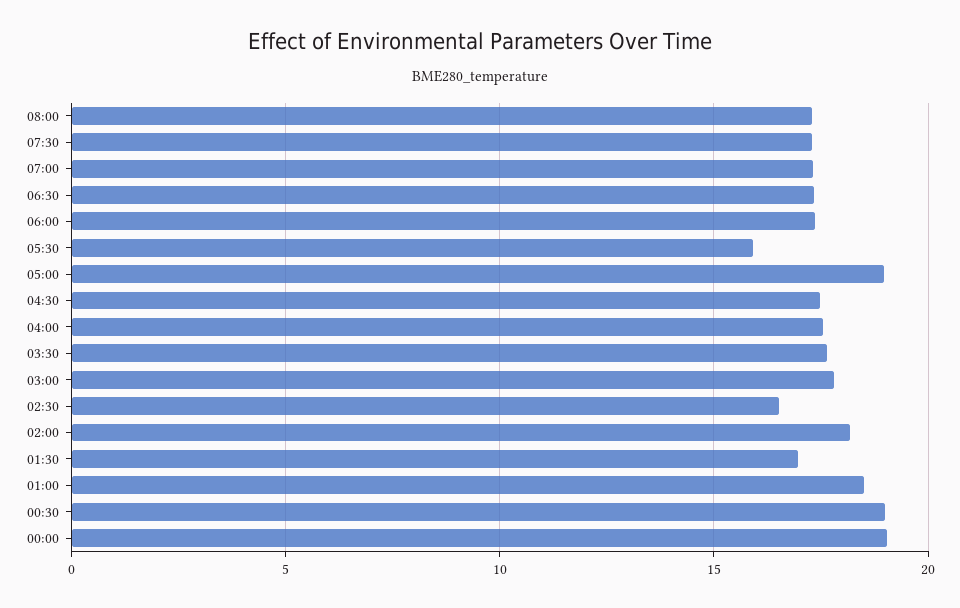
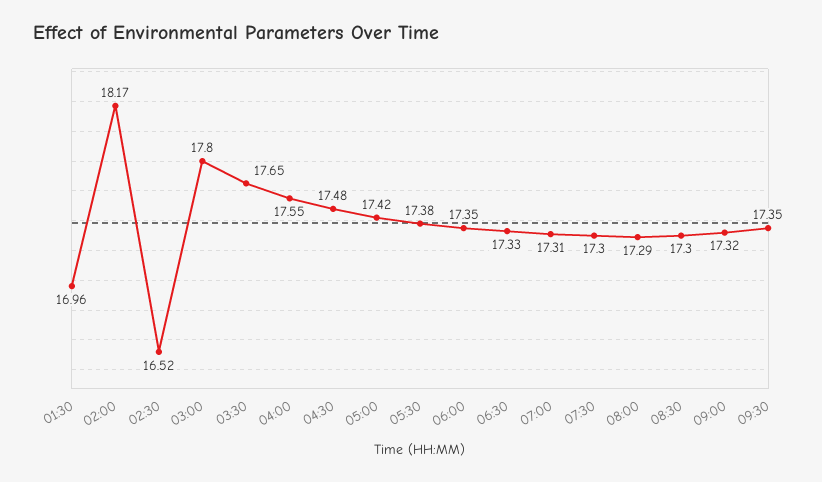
05:30: 16 -> 17.38
05:00: 19 -> 17.42
01:00: 18.5 -> none
00:30: 19 -> none
00:00: 19 -> none
08:30: none -> 17.3
09:00: none -> 17.32
09:30: none -> 17.35

